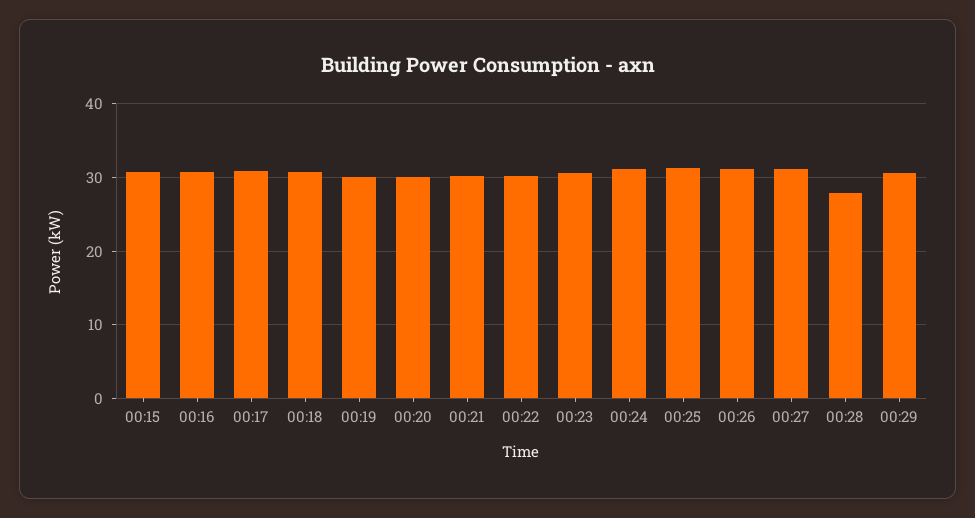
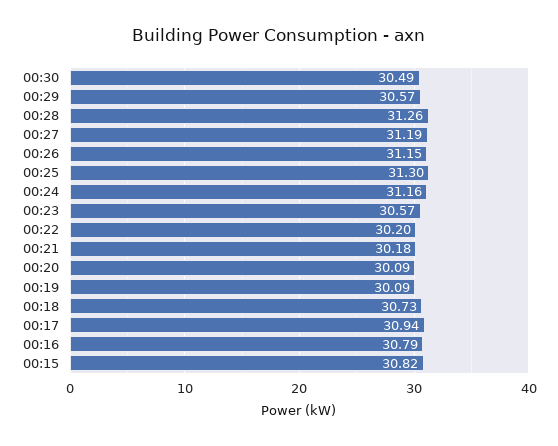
00:28: 28 -> 31.26
00:30: none -> 30.49

